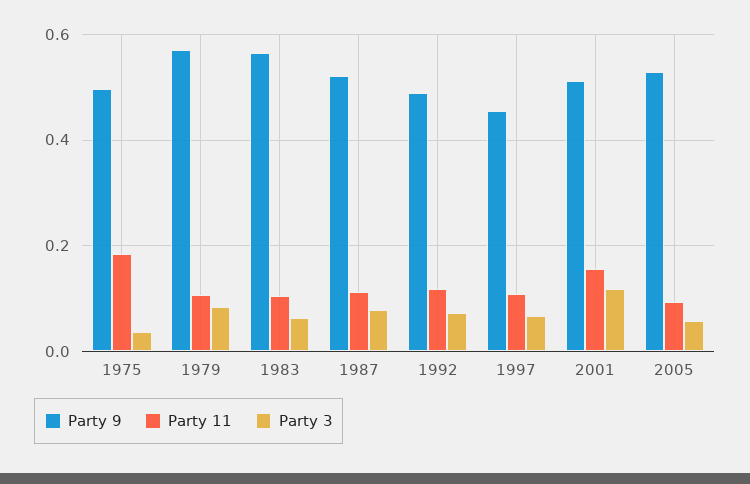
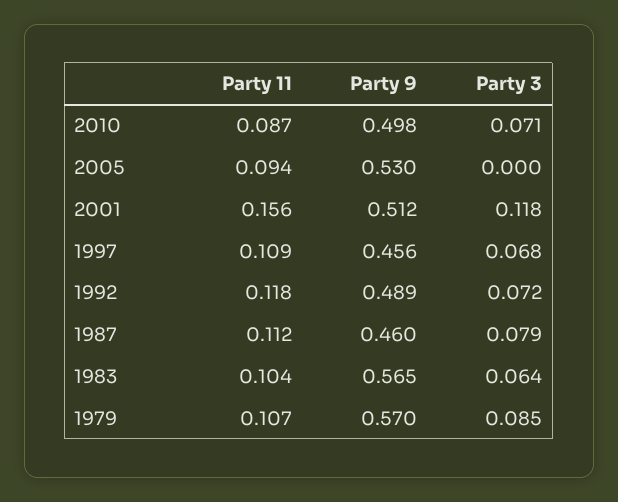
Party 9, 1975: 0.5 -> none
Party 11, 1975: 0.18 -> none
Party 3, 1975: 0.04 -> none
Party 9, 1987: 0.52 -> 0.46
Party 3, 2005: 0.06 -> 0
Party 11, 2010: none -> 0.087
Party 9, 2010: none -> 0.498
Party 3, 2010: none -> 0.071

